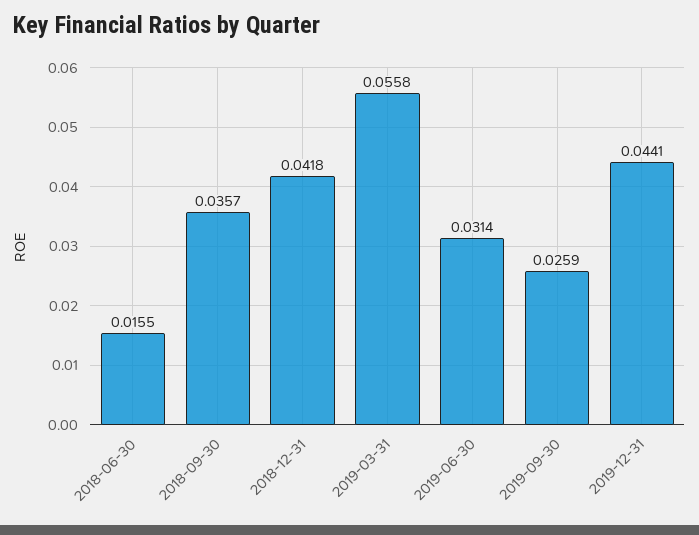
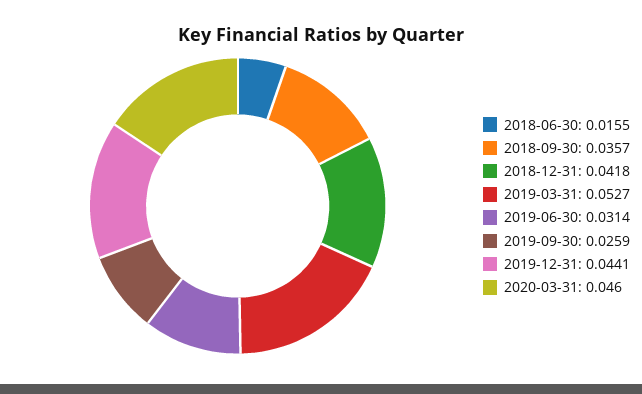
2019-03-31: 0.0558 -> 0.0527
2020-03-31: none -> 0.046

